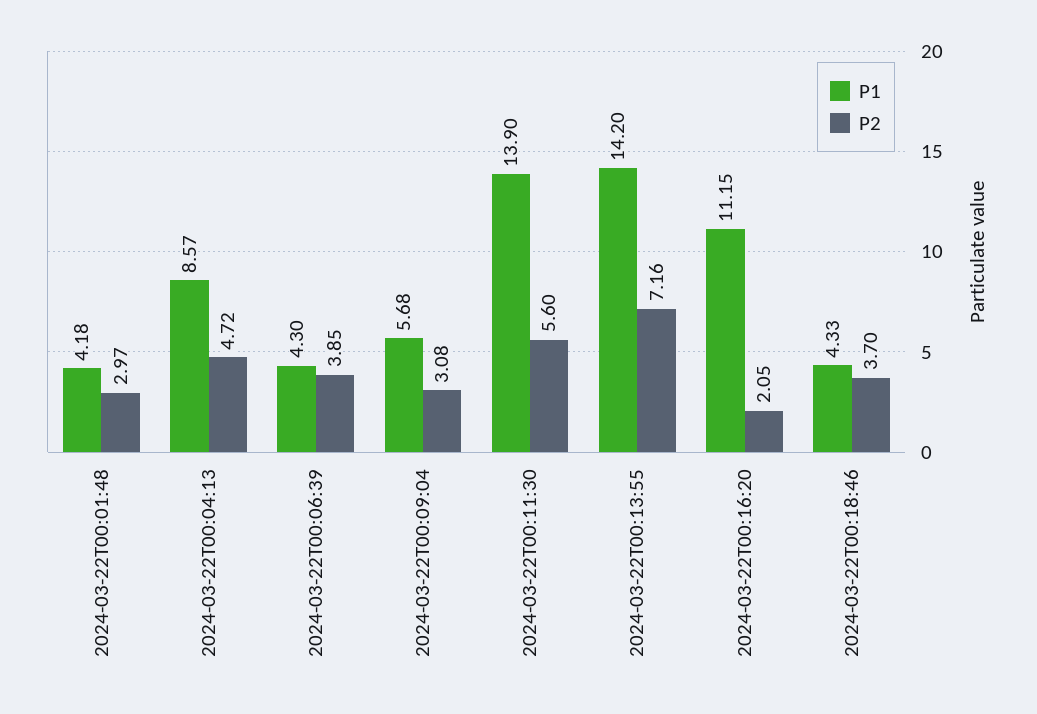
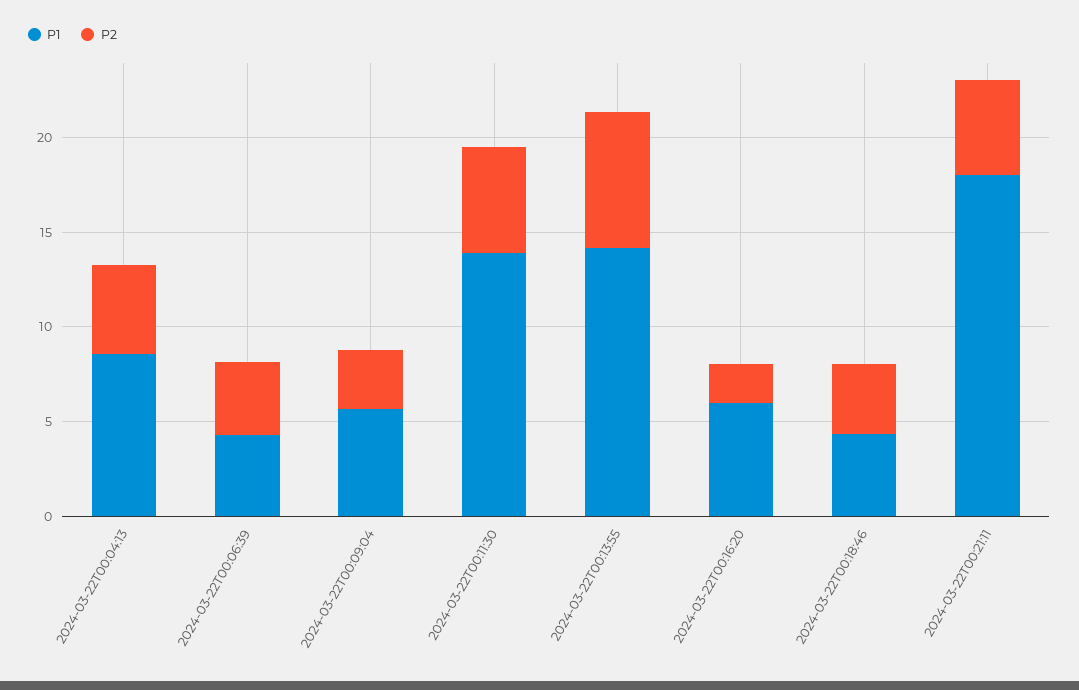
P1, 2024-03-22T00:01:48: 4.18 -> none
P2, 2024-03-22T00:01:48: 2.97 -> none
P1, 2024-03-22T00:16:20: 11.15 -> 6
P1, 2024-03-22T00:21:11: none -> 18
P2, 2024-03-22T00:21:11: none -> 5

